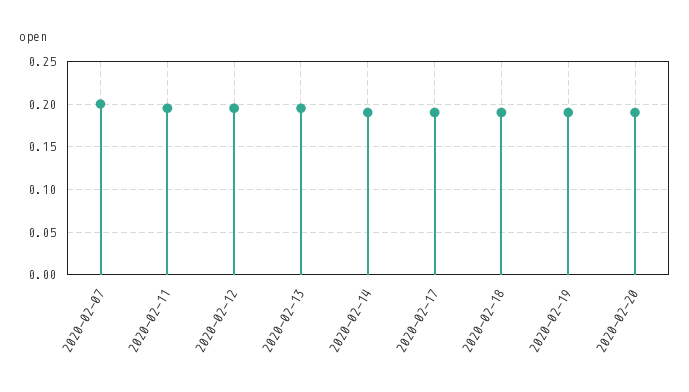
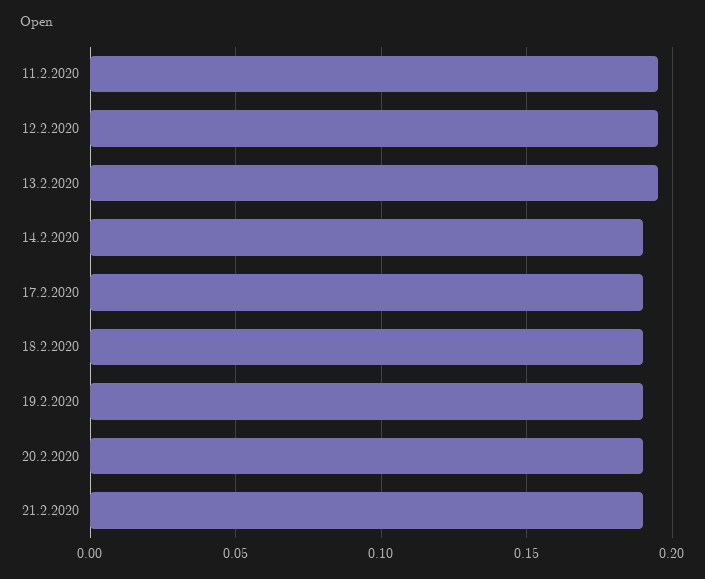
2020-02-07: 0.2 -> none
21.2.2020: none -> 0.19

